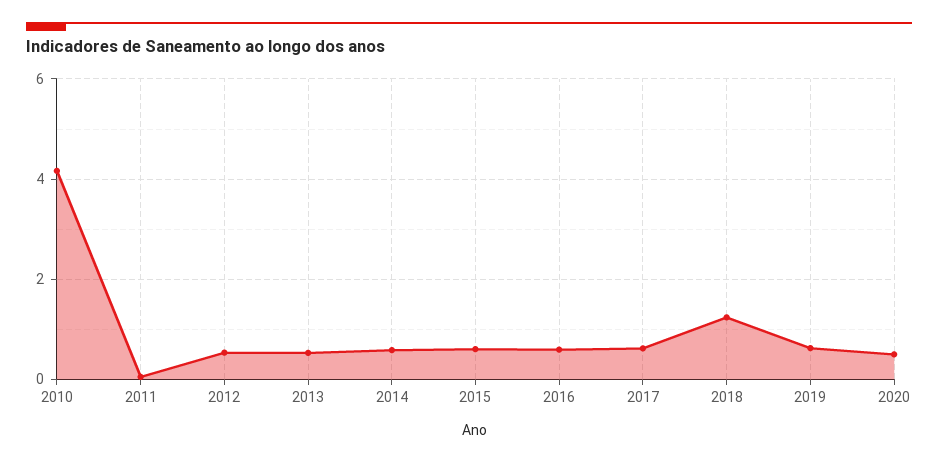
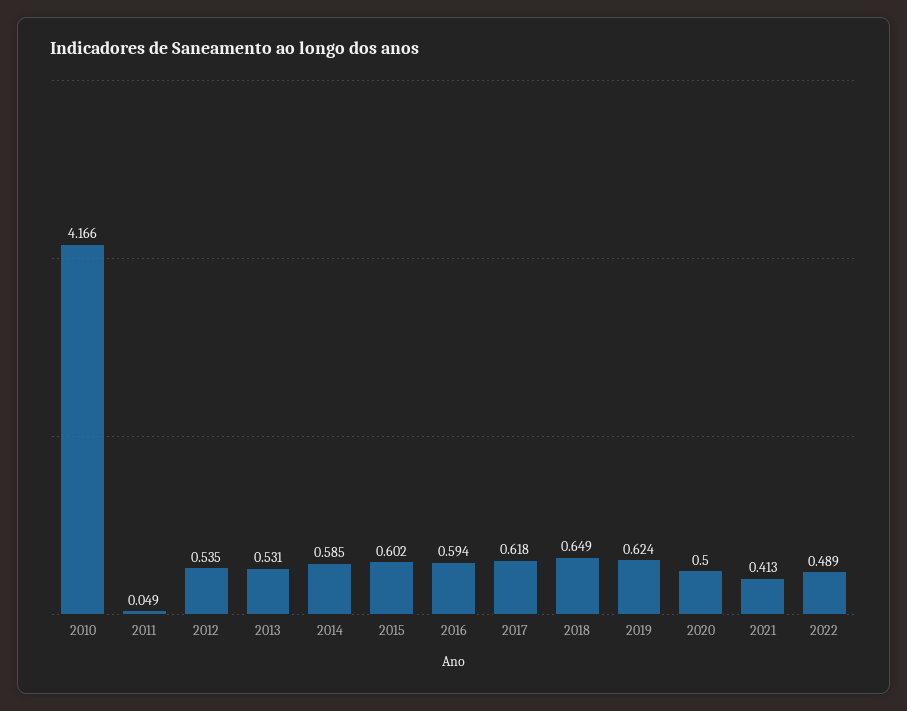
2018: 1.2 -> 0.649
2021: none -> 0.413
2022: none -> 0.489

